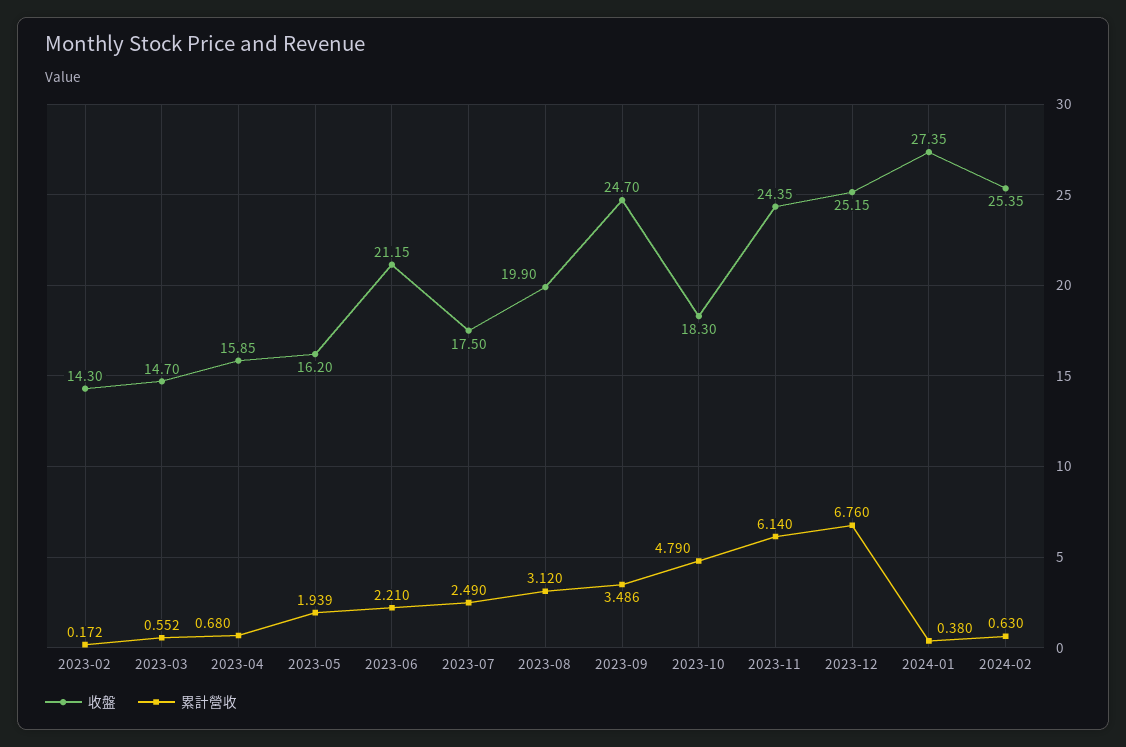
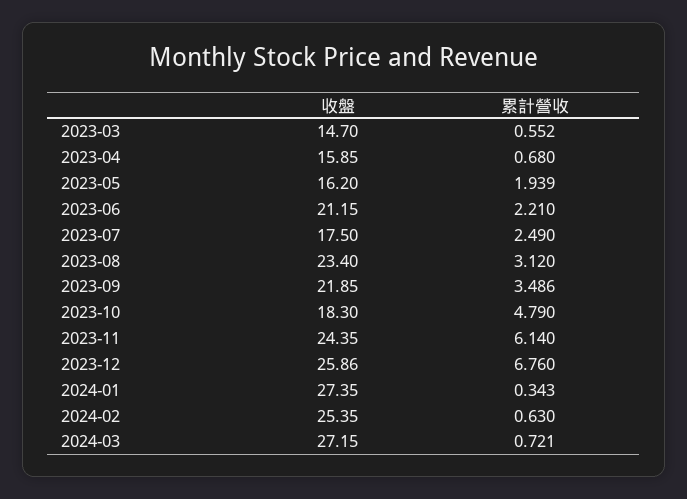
收盤, 2023-02: 14.3 -> none
累計營收, 2023-02: 0.172 -> none
收盤, 2023-08: 19.9 -> 23.4
收盤, 2023-09: 24.7 -> 21.85
收盤, 2023-12: 25.15 -> 25.86
累計營收, 2024-01: 0.38 -> 0.343
收盤, 2024-03: none -> 27.15
累計營收, 2024-03: none -> 0.721

